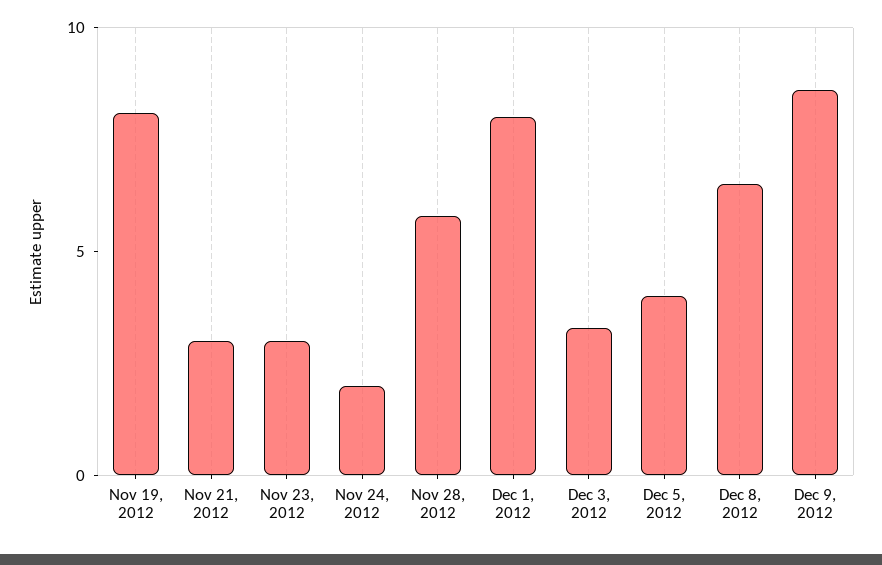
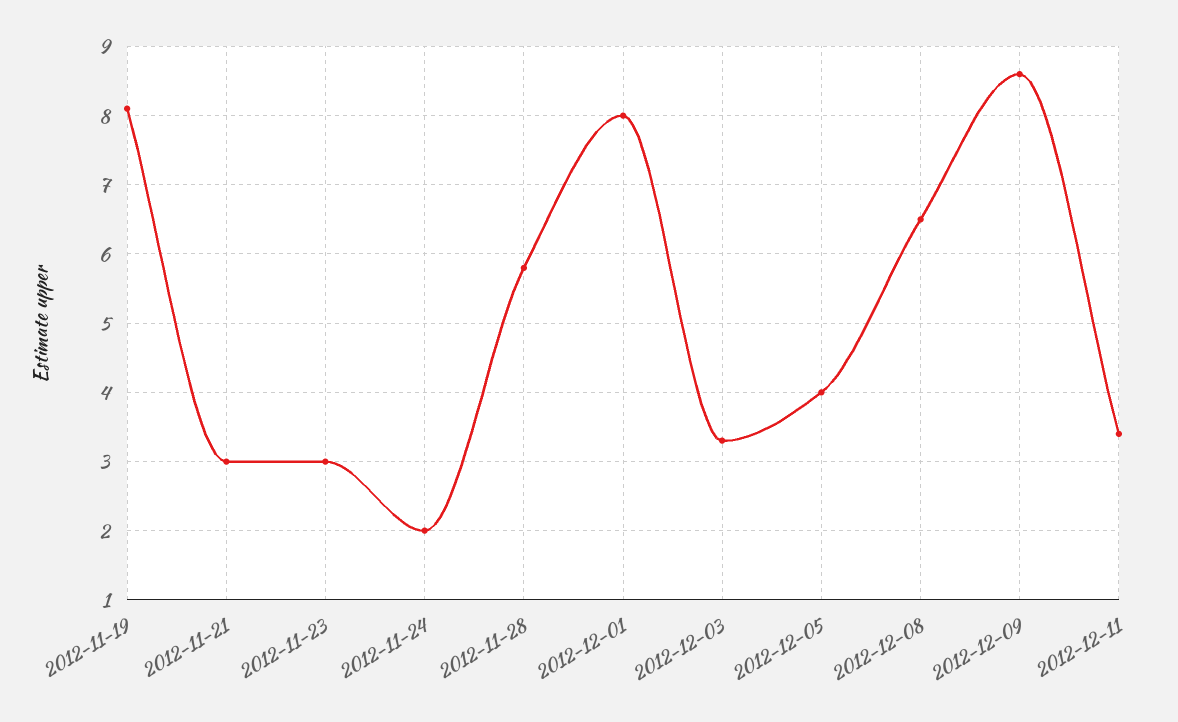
2012-12-11: none -> 3.4

